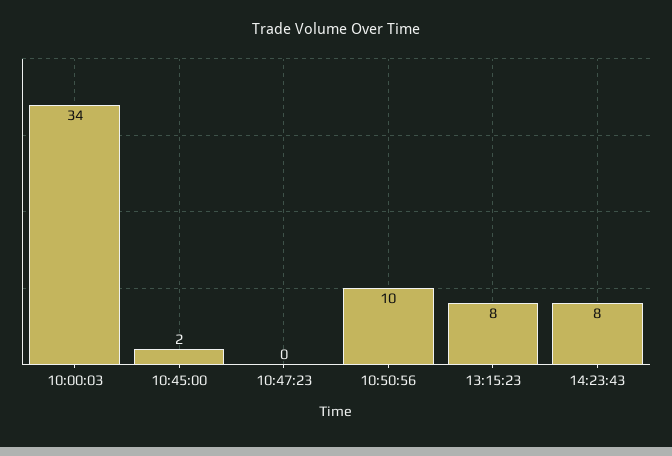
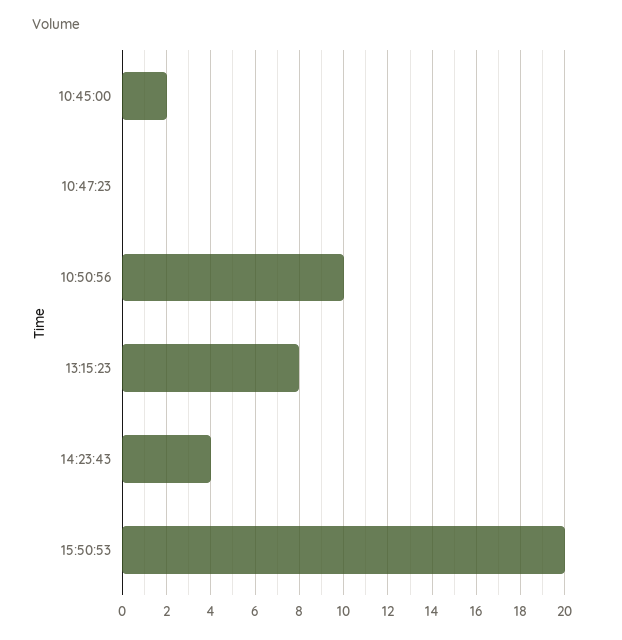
10:00:03: 34 -> none
14:23:43: 8 -> 4
15:50:53: none -> 20

